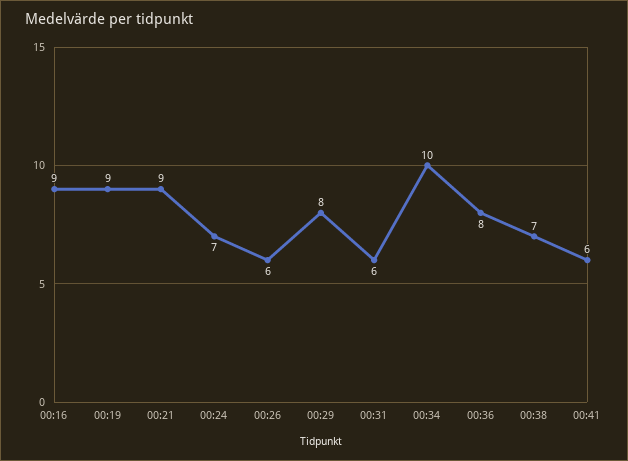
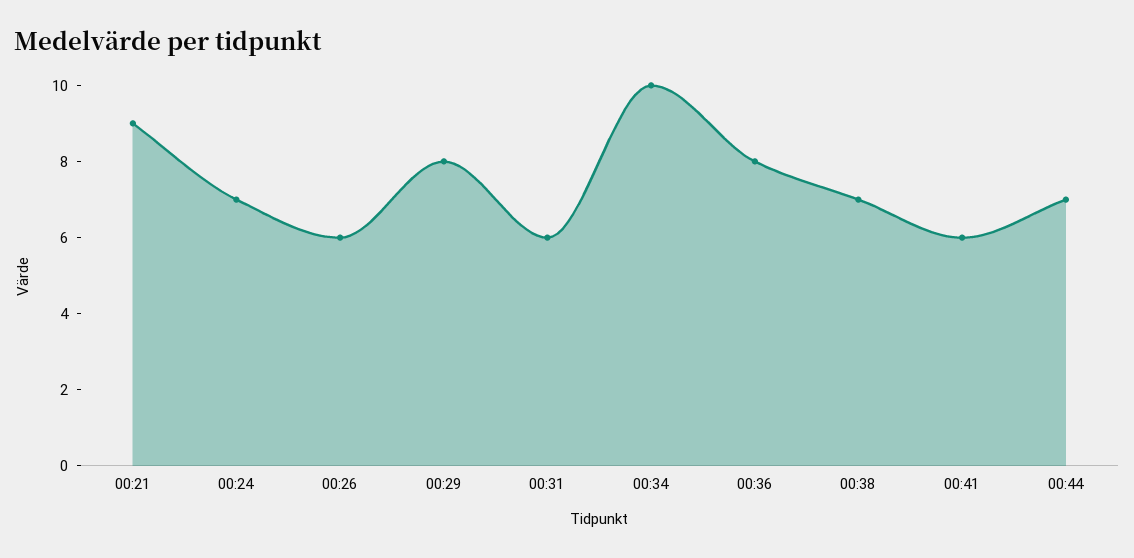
00:16: 9 -> none
00:19: 9 -> none
00:44: none -> 7

